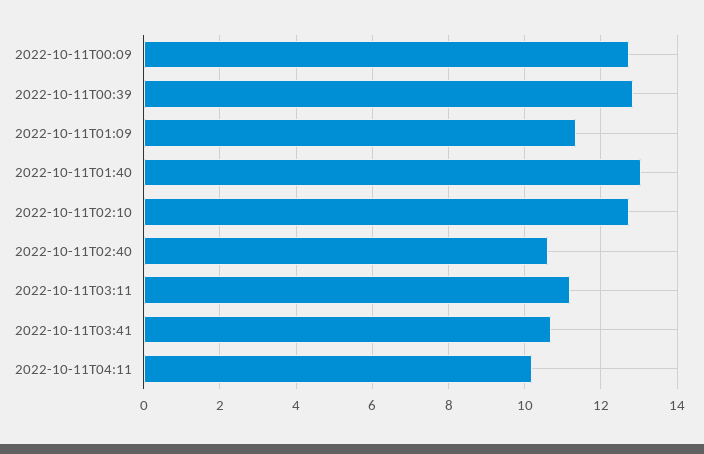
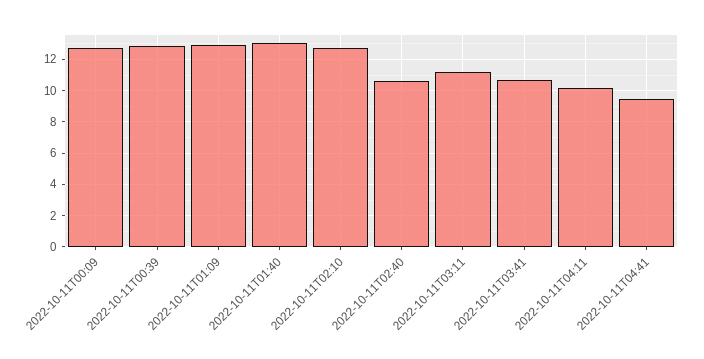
2022-10-11T01:09: 11.4 -> 13
2022-10-11T04:41: none -> 9.5

